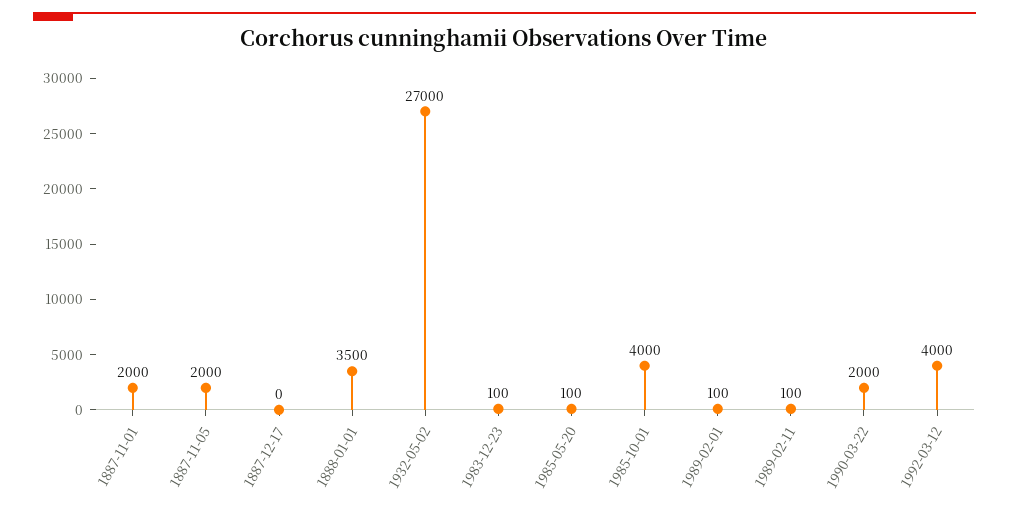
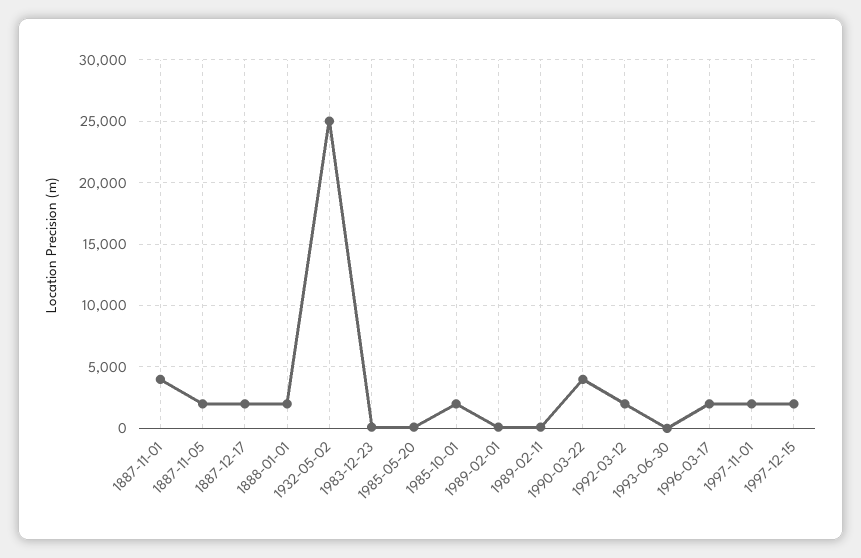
1887-11-01: 2000 -> 4000
1887-12-17: 0 -> 2000
1888-01-01: 3500 -> 2000
1932-05-02: 27000 -> 25000
1985-10-01: 4000 -> 2000
1990-03-22: 2000 -> 4000
1992-03-12: 4000 -> 2000
1993-06-30: none -> 0
1996-03-17: none -> 2000
1997-11-01: none -> 2000
1997-12-15: none -> 2000

